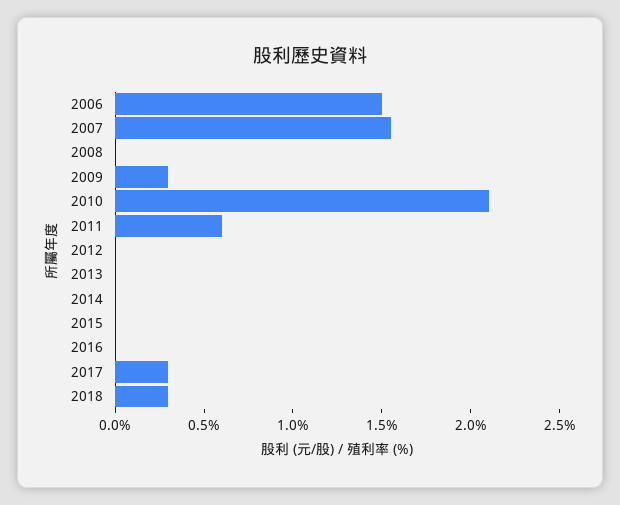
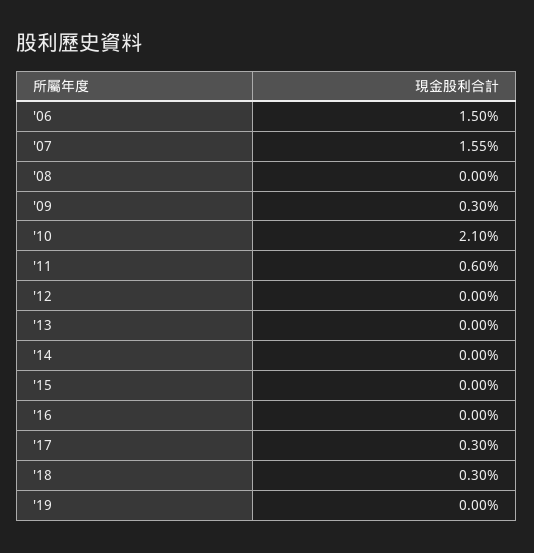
'19: none -> 0

